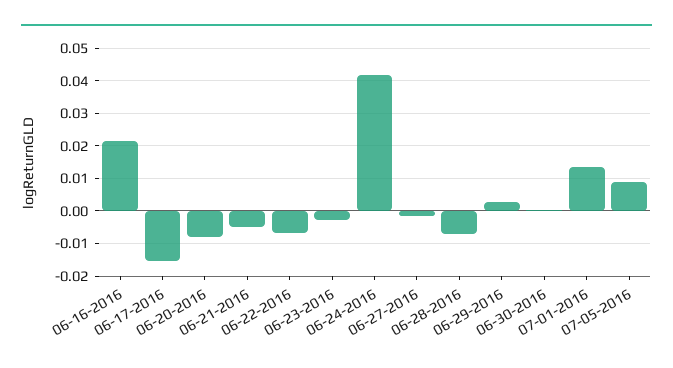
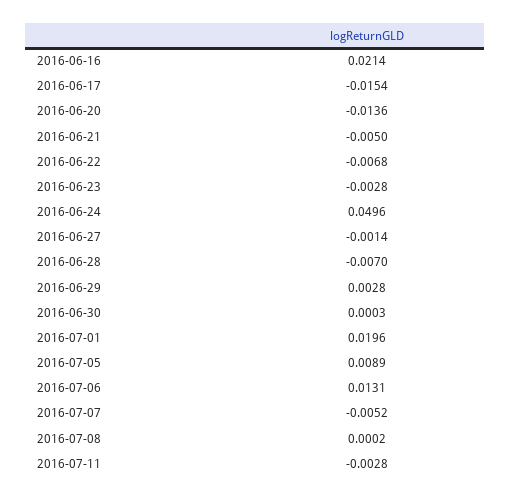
06-20-2016: -0.008 -> -0.0136
06-24-2016: 0.042 -> 0.0496
07-01-2016: 0.014 -> 0.0196
2016-07-06: none -> 0.0131
2016-07-07: none -> -0.0052
2016-07-08: none -> 0.0002
2016-07-11: none -> -0.0028

